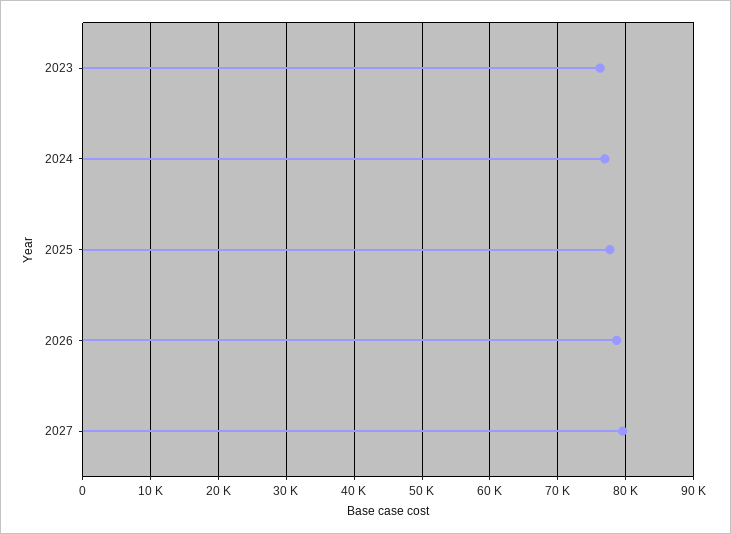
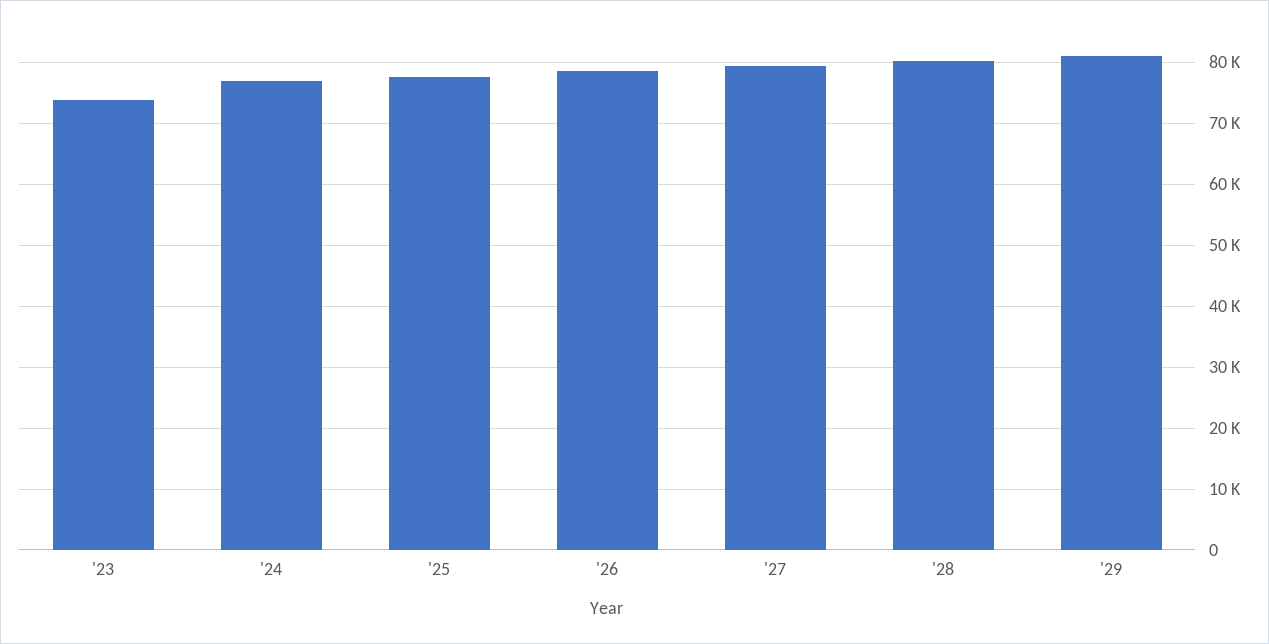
2023: 76000 -> 74000
'28: none -> 80000
'29: none -> 81000

